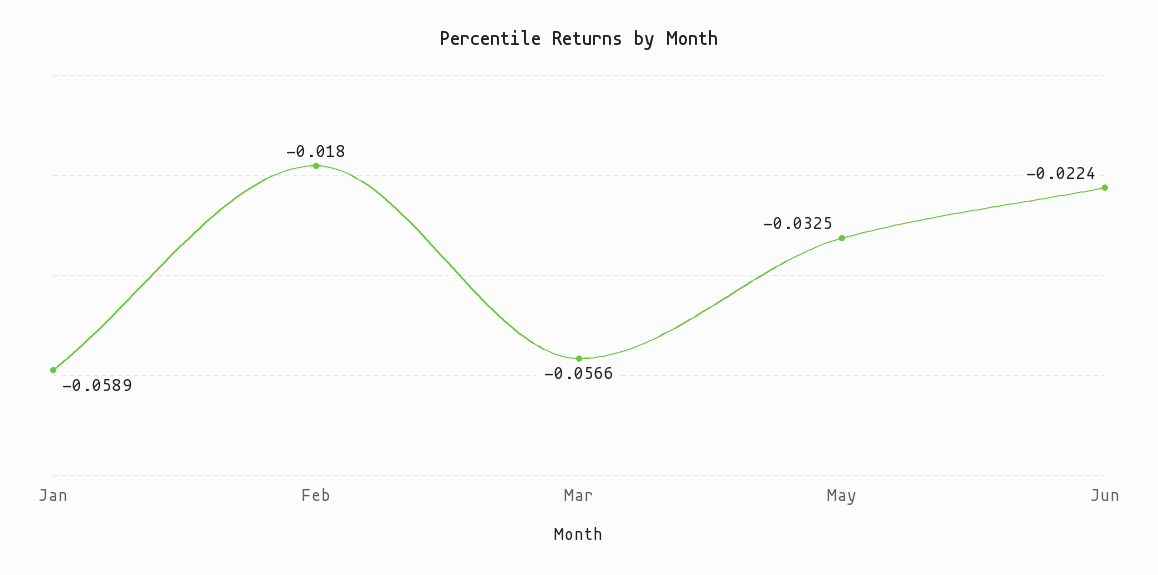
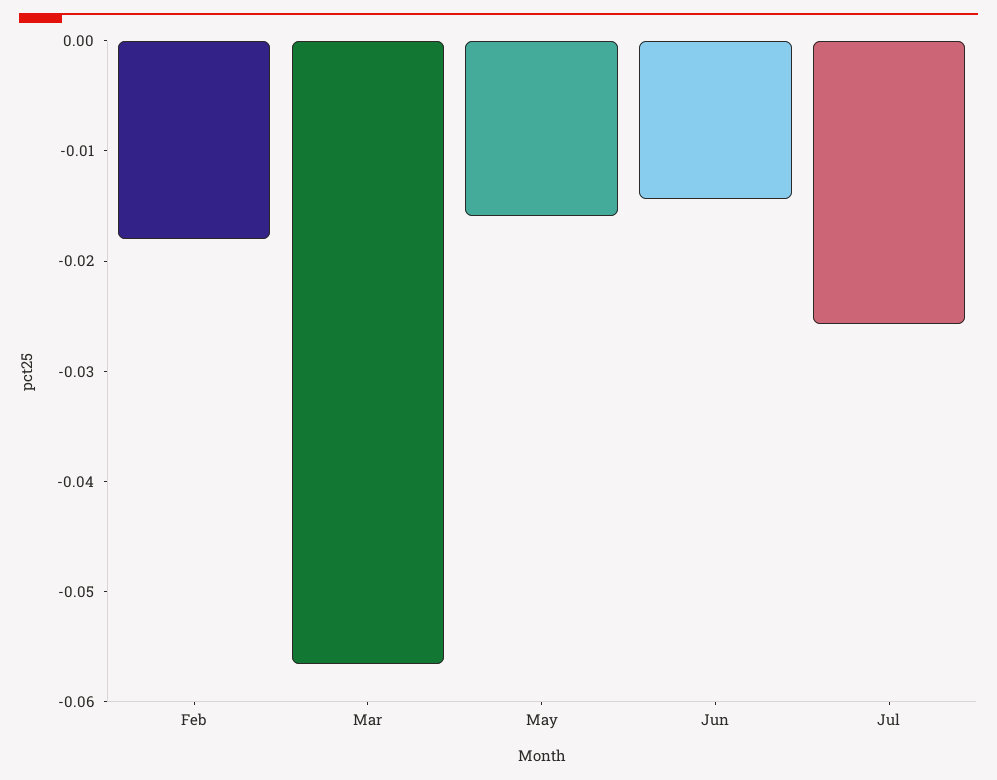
Jan: -0.0589 -> none
May: -0.0325 -> -0.016
Jun: -0.0224 -> -0.014
Jul: none -> -0.026

